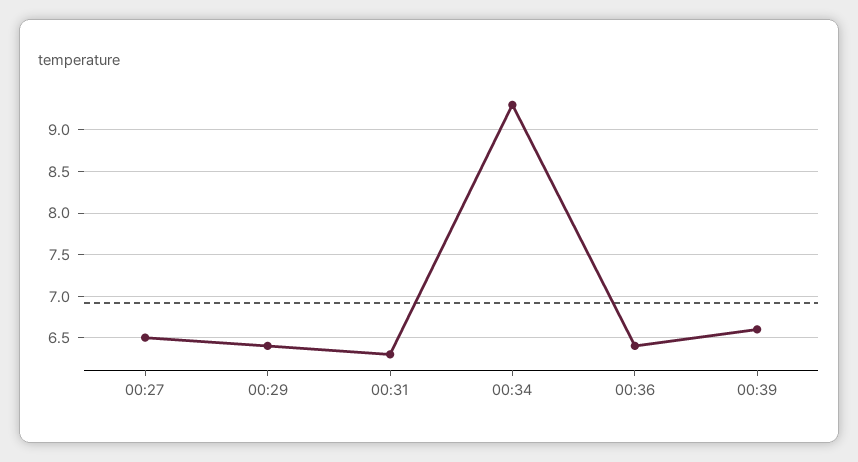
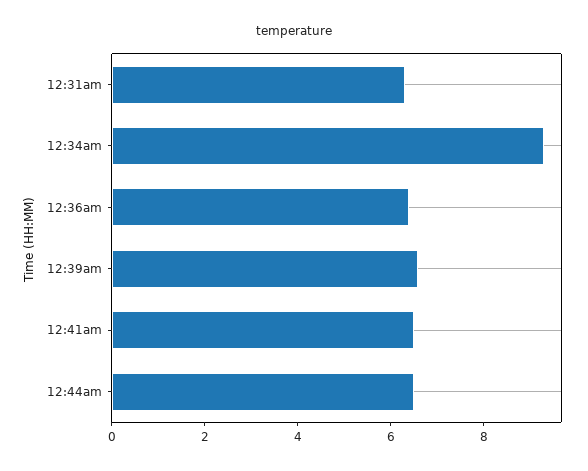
00:27: 6.5 -> none
00:29: 6.4 -> none
12:41am: none -> 6.5
12:44am: none -> 6.5

